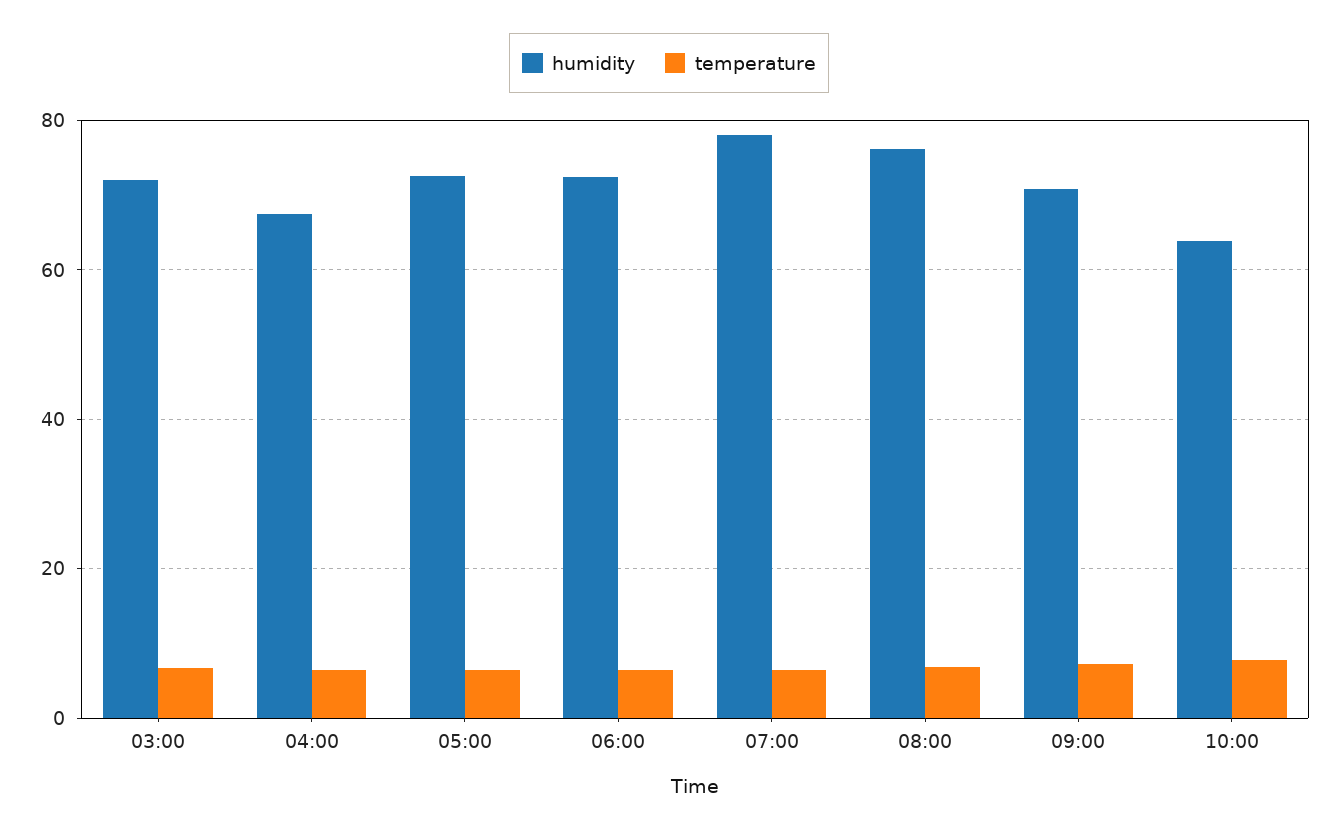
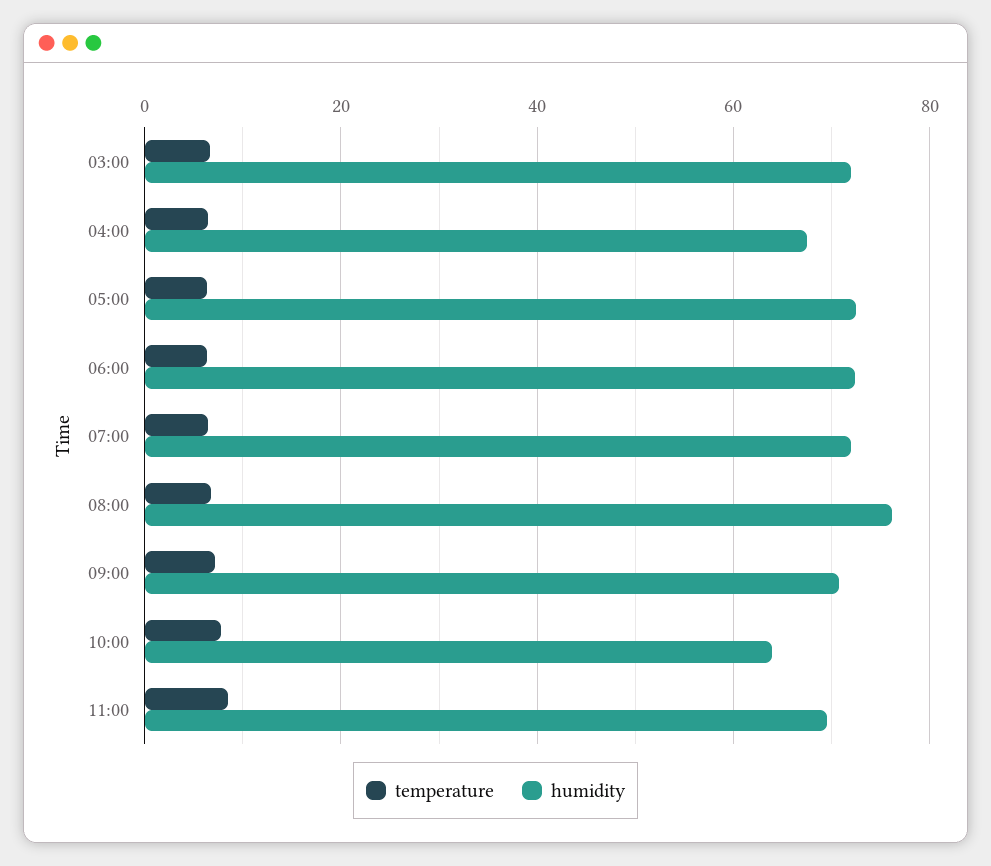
humidity, 07:00: 78 -> 72
temperature, 11:00: none -> 8
humidity, 11:00: none -> 70

